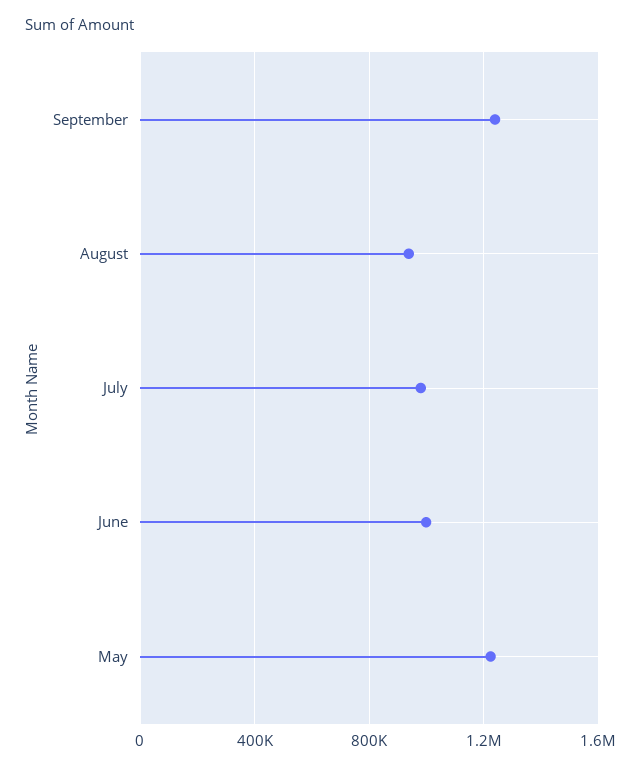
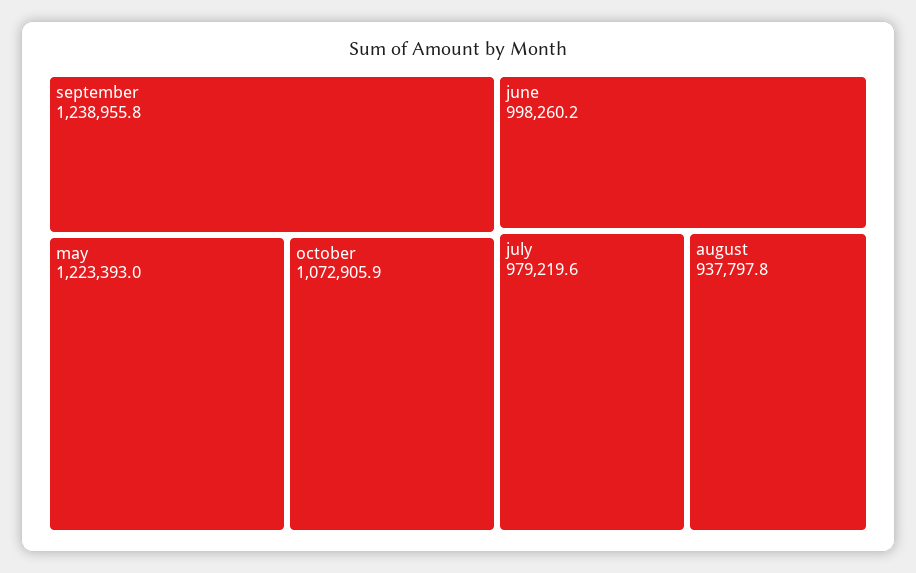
october: none -> 1072905.9

